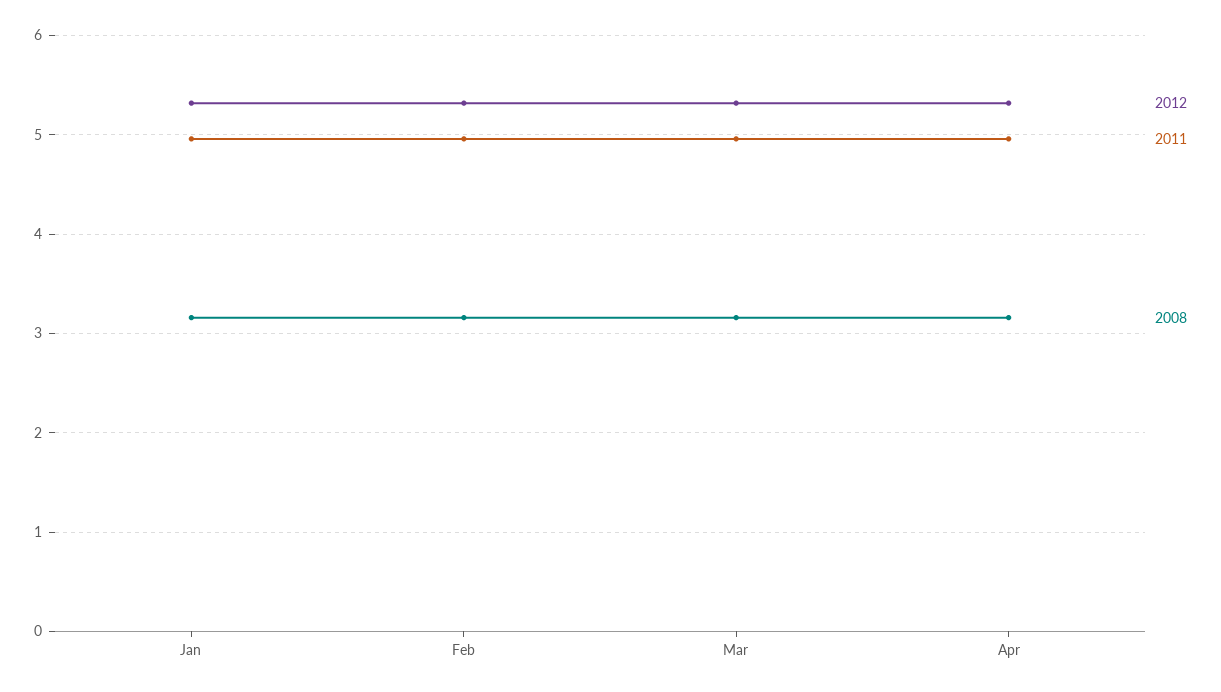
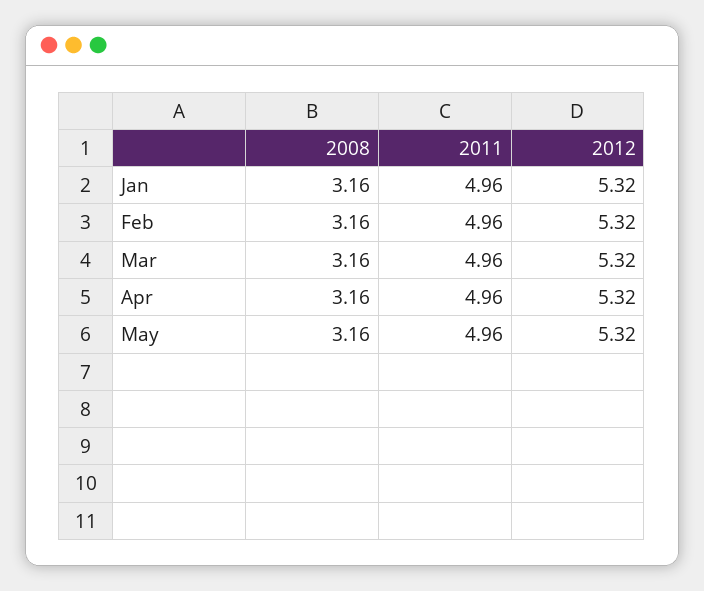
2008, May: none -> 3.16
2011, May: none -> 4.96
2012, May: none -> 5.32

